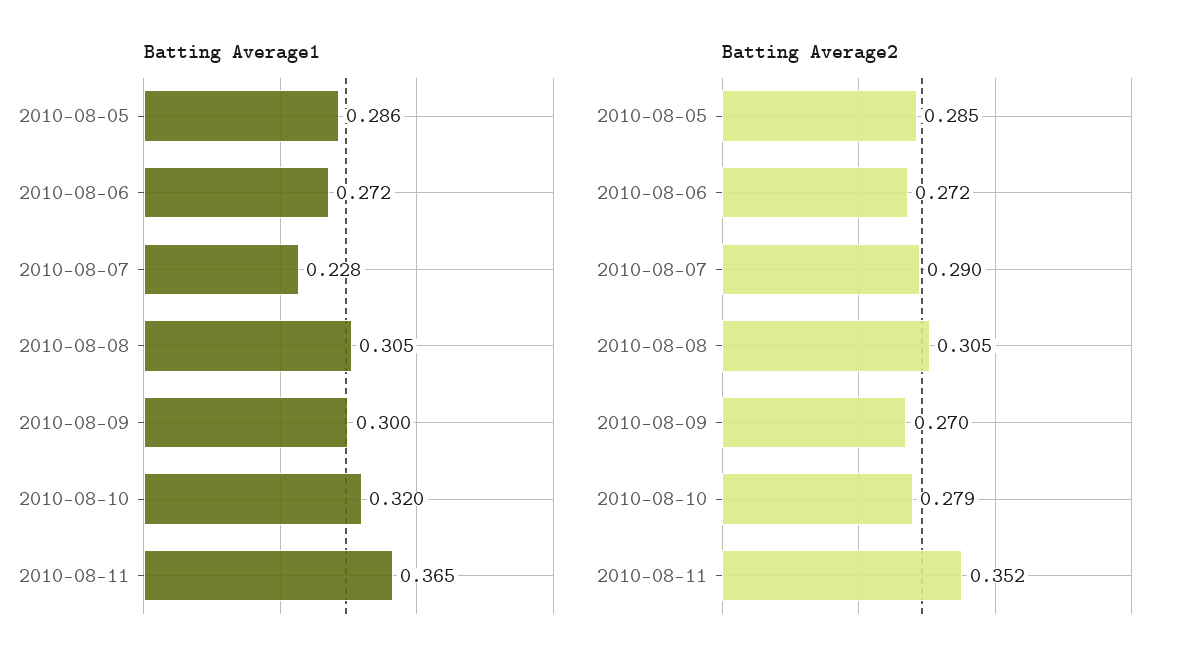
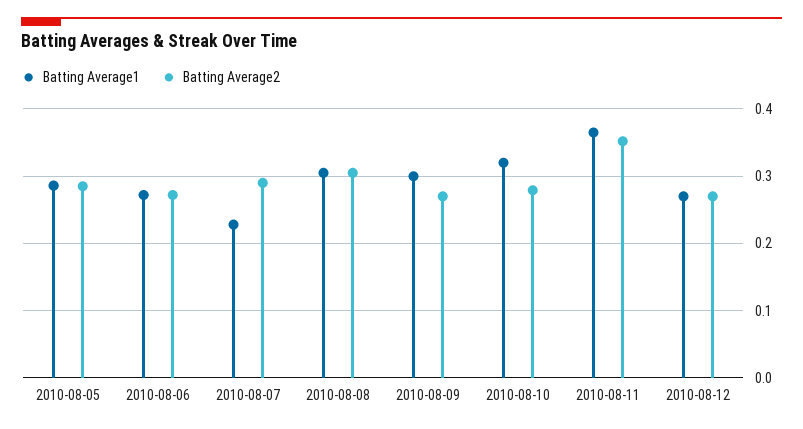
Batting Average1, 2010-08-12: none -> 0.27
Batting Average2, 2010-08-12: none -> 0.27

